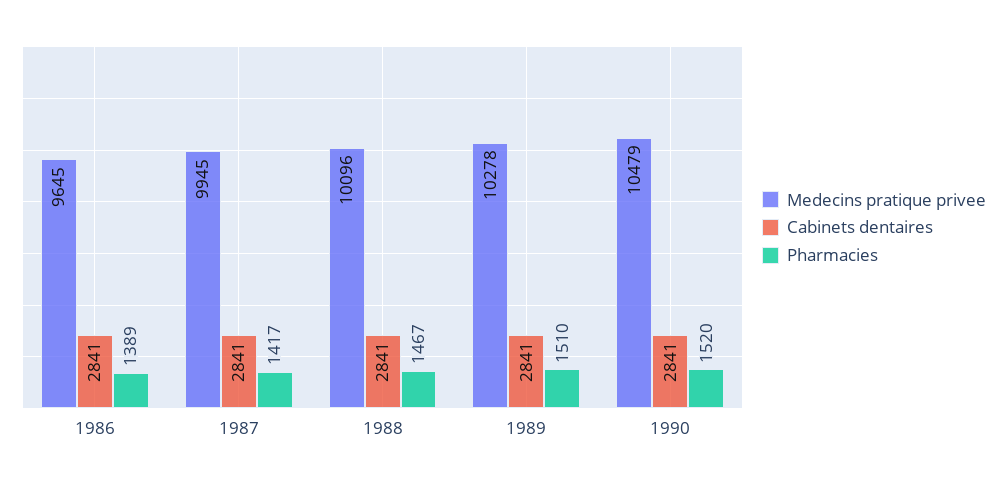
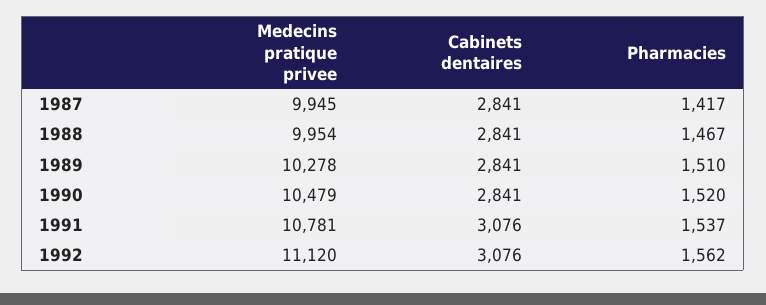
Medecins pratique privee, 1986: 9645 -> none
Cabinets dentaires, 1986: 2841 -> none
Pharmacies, 1986: 1389 -> none
Medecins pratique privee, 1988: 10096 -> 9954
Medecins pratique privee, 1991: none -> 10781
Cabinets dentaires, 1991: none -> 3076
Pharmacies, 1991: none -> 1537
Medecins pratique privee, 1992: none -> 11120
Cabinets dentaires, 1992: none -> 3076
Pharmacies, 1992: none -> 1562

